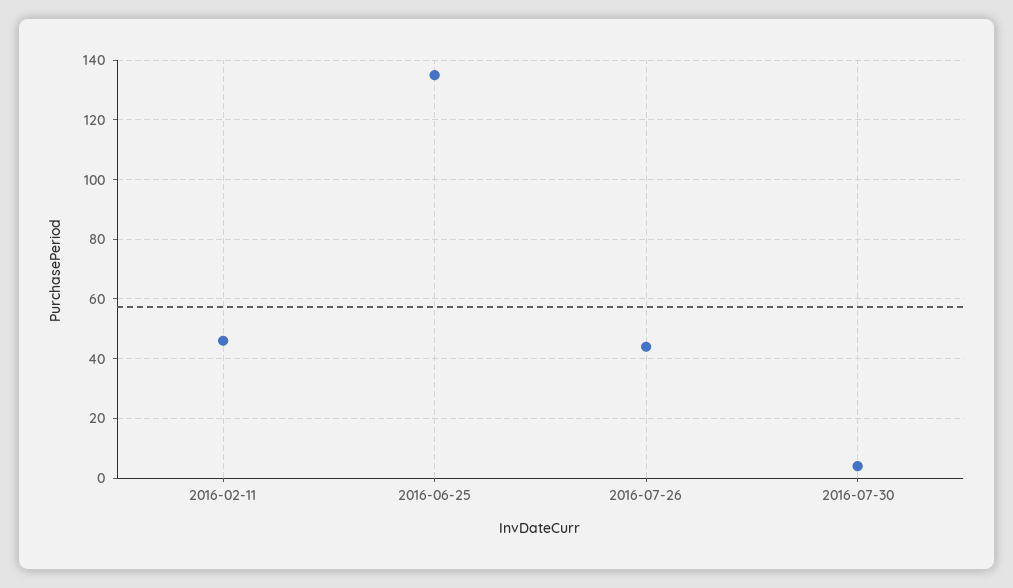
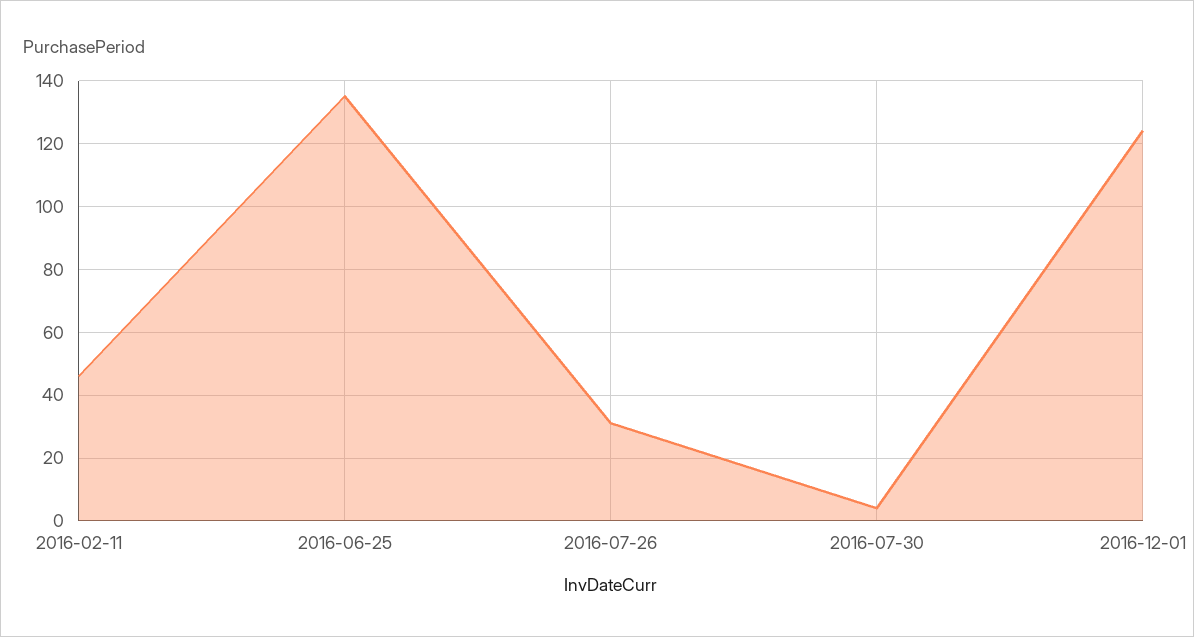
2016-07-26: 45 -> 30
2016-12-01: none -> 125

